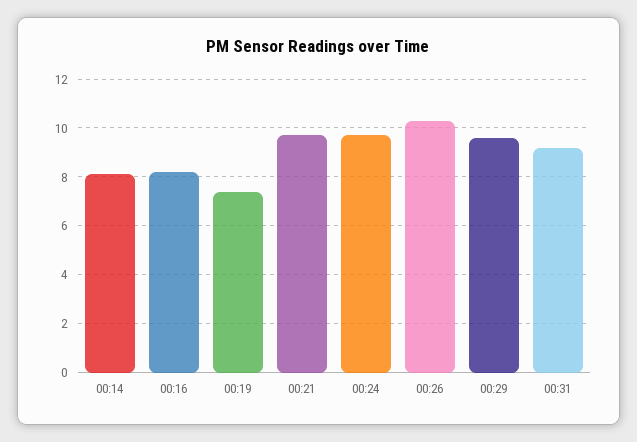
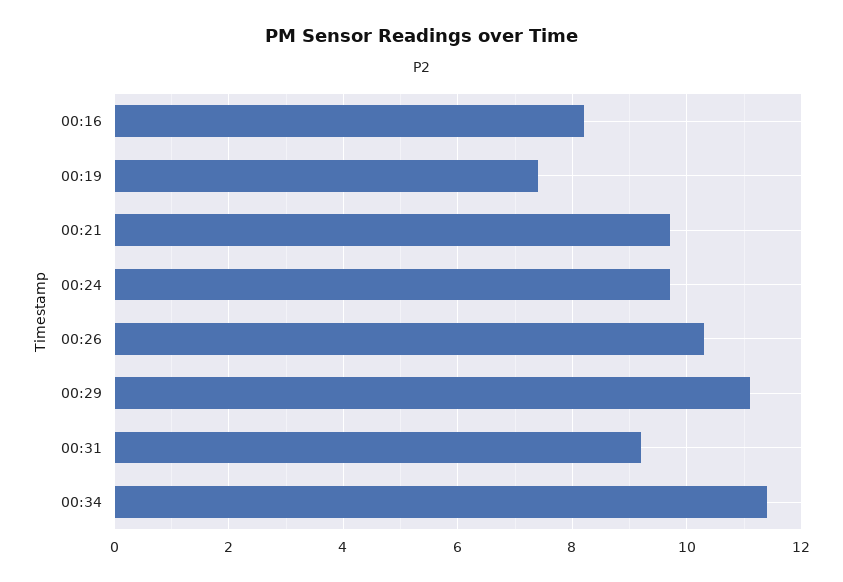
00:14: 8 -> none
00:29: 9.5 -> 11
00:34: none -> 11.5

